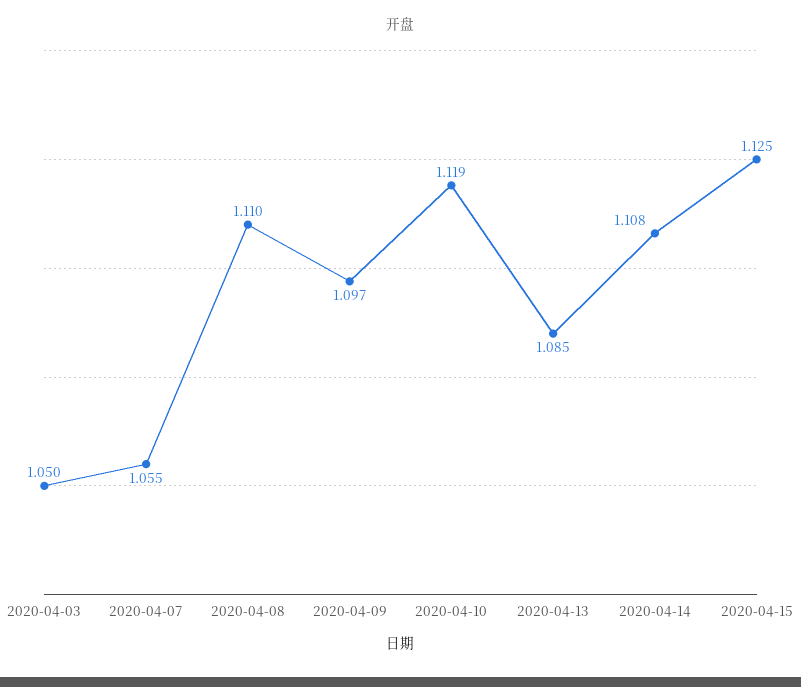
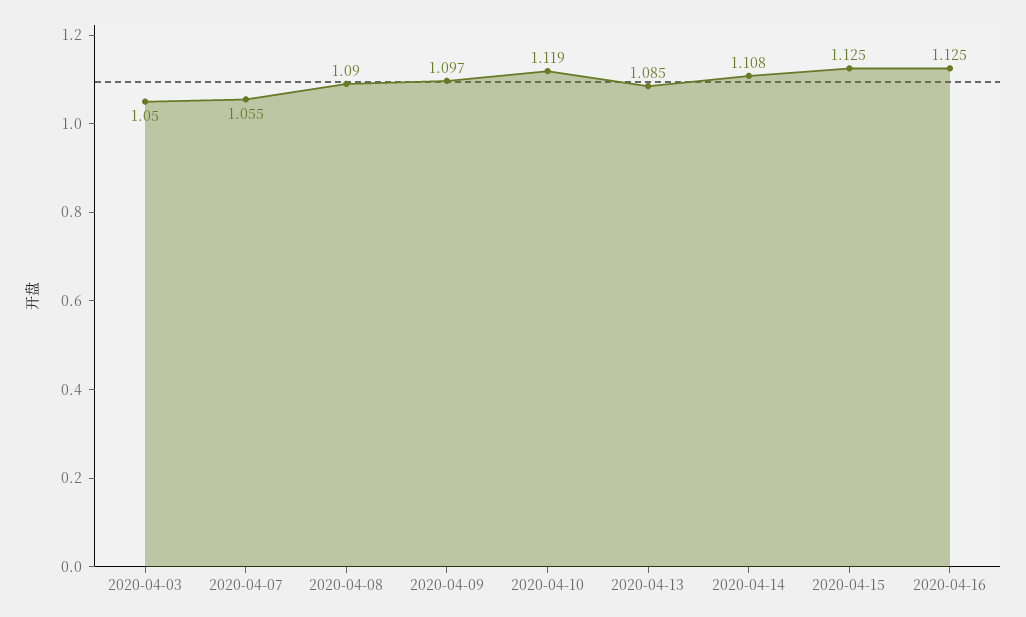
2020-04-08: 1.11 -> 1.09
2020-04-16: none -> 1.125

